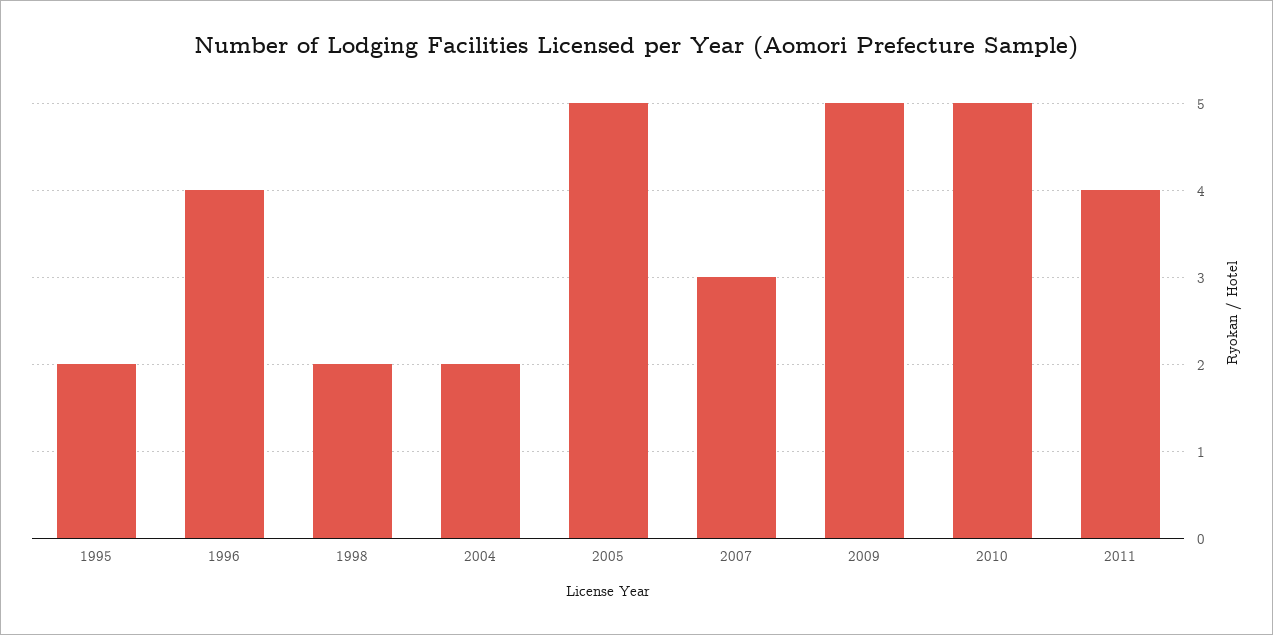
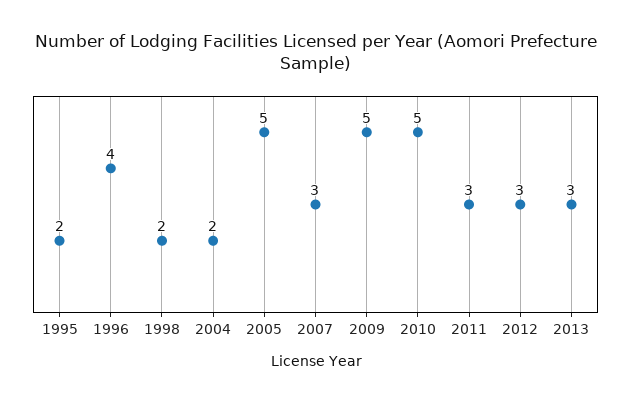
2011: 4 -> 3
2012: none -> 3
2013: none -> 3

